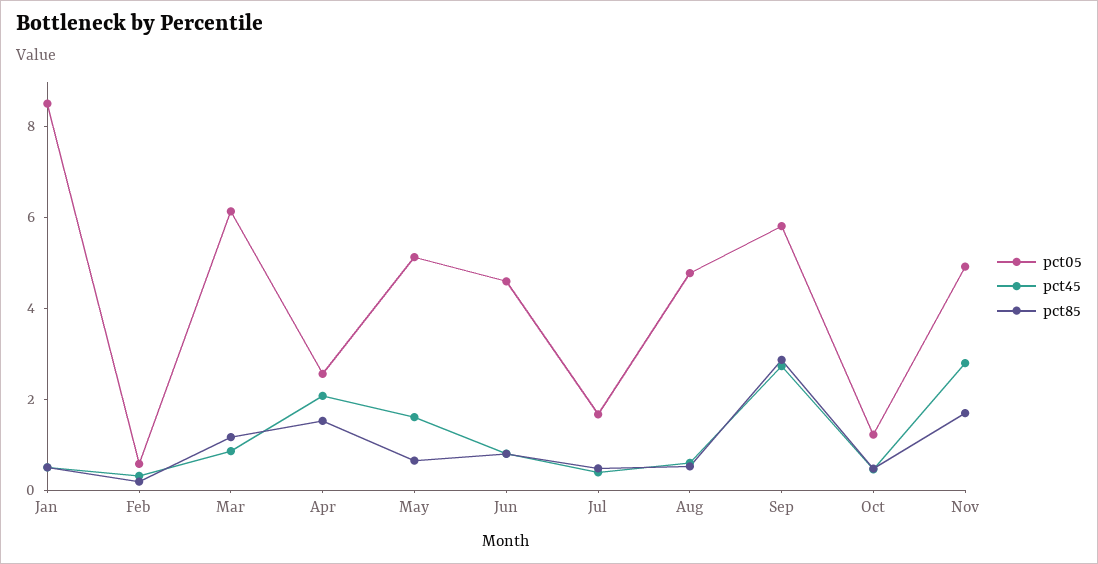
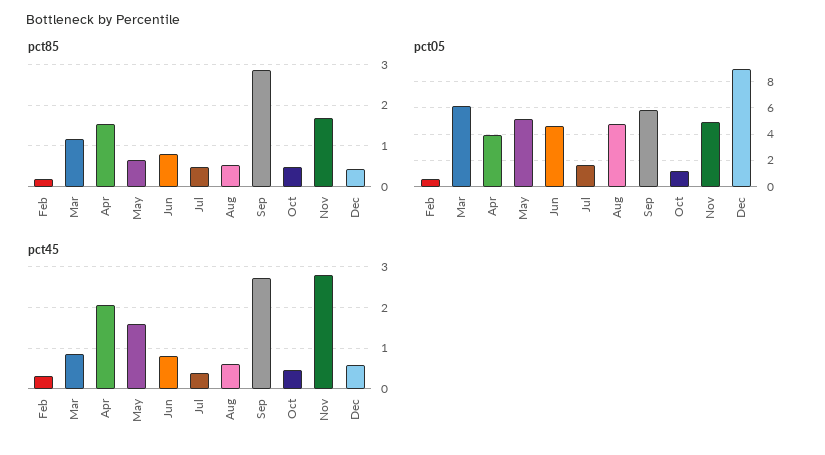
pct05, Jan: 8.5 -> none
pct45, Jan: 0.5 -> none
pct85, Jan: 0.5 -> none
pct05, Apr: 2.5 -> 4
pct85, Dec: none -> 0.4
pct05, Dec: none -> 9
pct45, Dec: none -> 0.6

